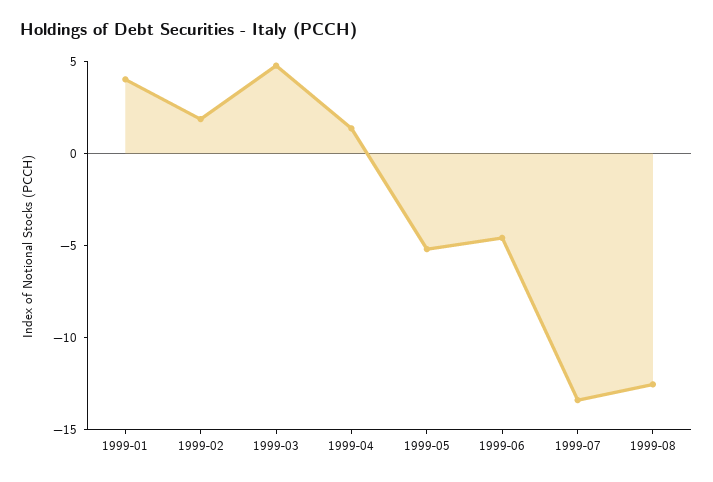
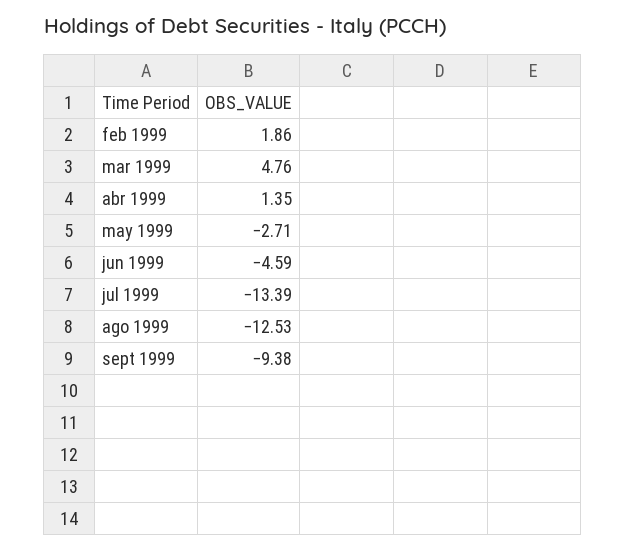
1999-01: 4 -> none
1999-05: -5 -> -2.71
sept 1999: none -> -9.38

